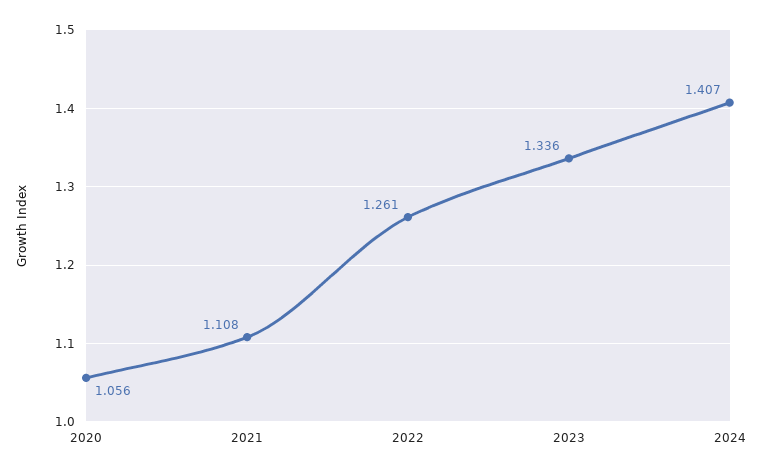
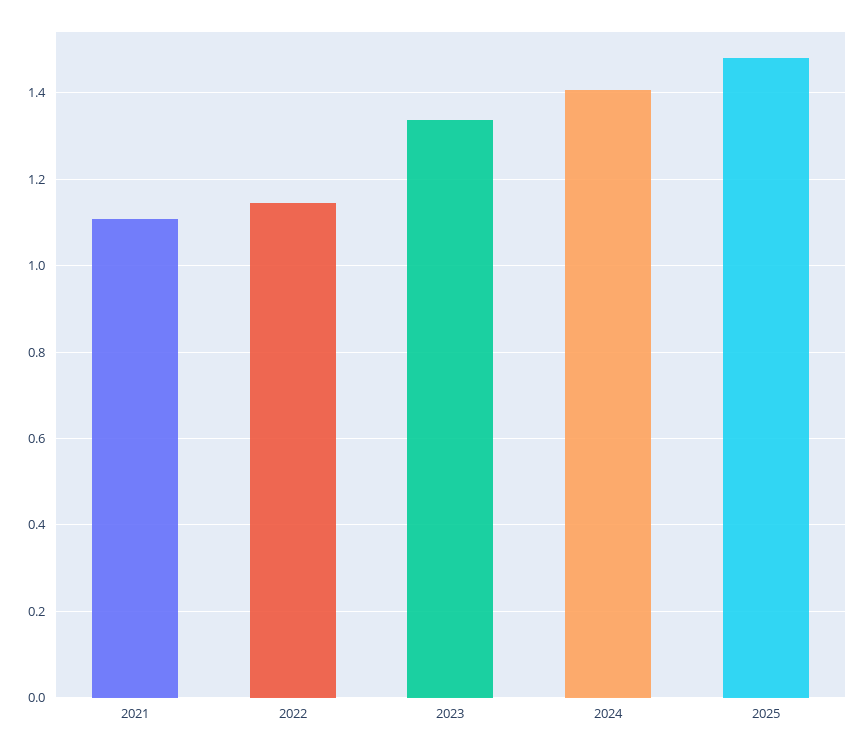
2020: 1.056 -> none
2022: 1.261 -> 1.14
2025: none -> 1.48

